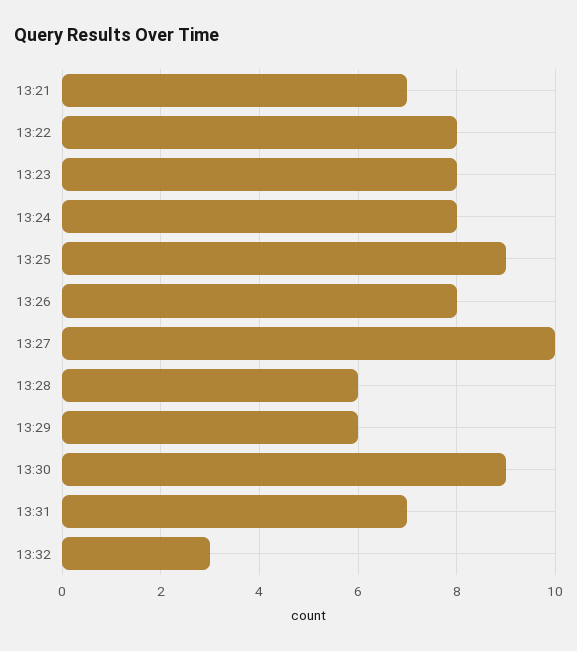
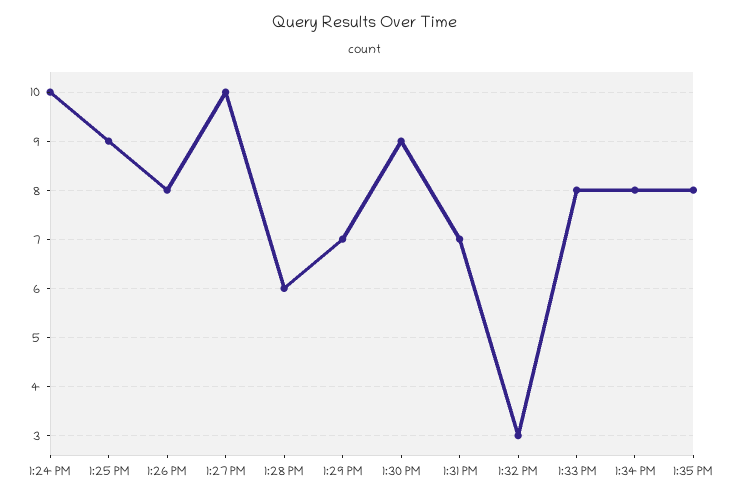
13:21: 7 -> none
13:22: 8 -> none
13:23: 8 -> none
13:24: 8 -> 10
13:29: 6 -> 7
1:33 PM: none -> 8
1:34 PM: none -> 8
1:35 PM: none -> 8

